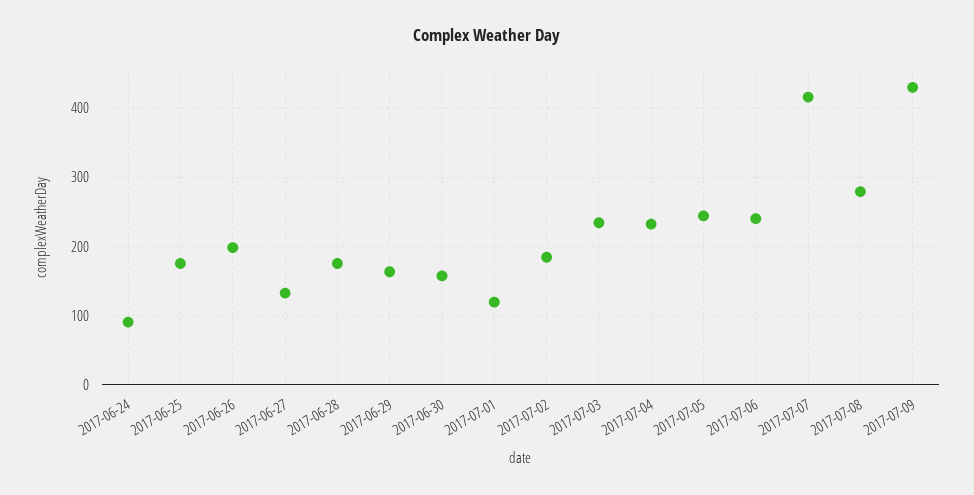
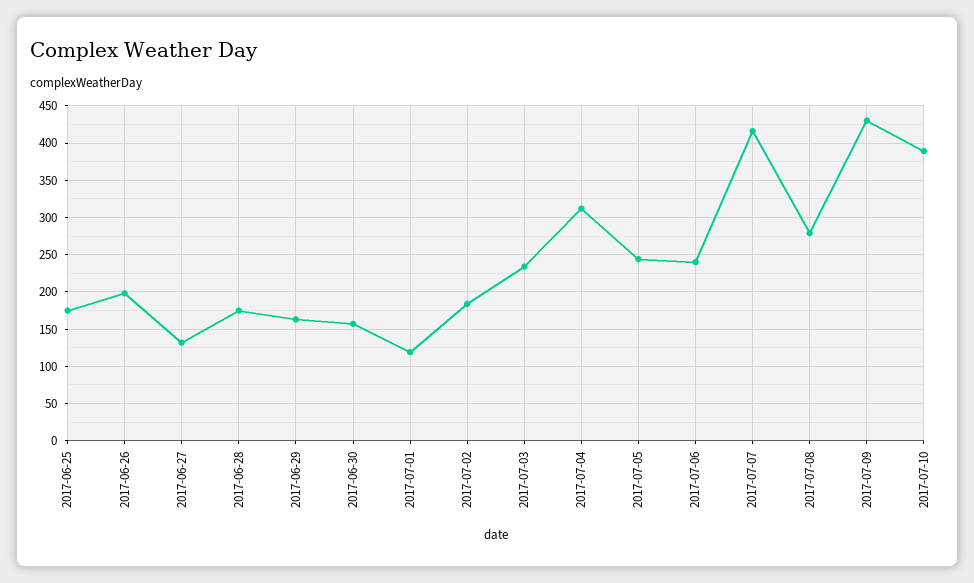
2017-06-24: 90 -> none
2017-07-04: 230 -> 310
2017-07-10: none -> 390

